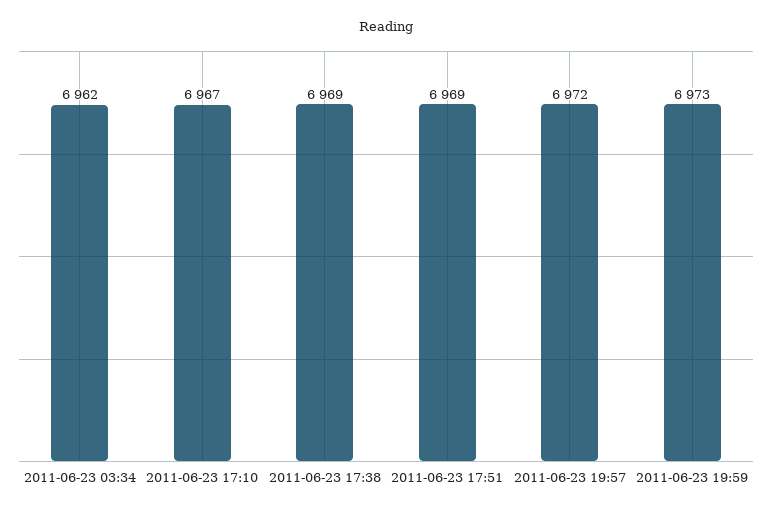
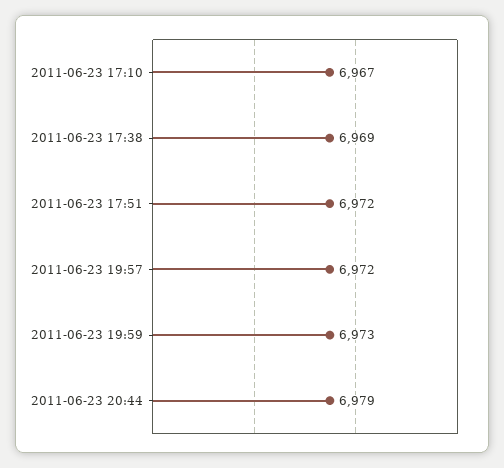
2011-06-23 03:34: 6962 -> none
2011-06-23 17:51: 6969 -> 6972
2011-06-23 20:44: none -> 6979

